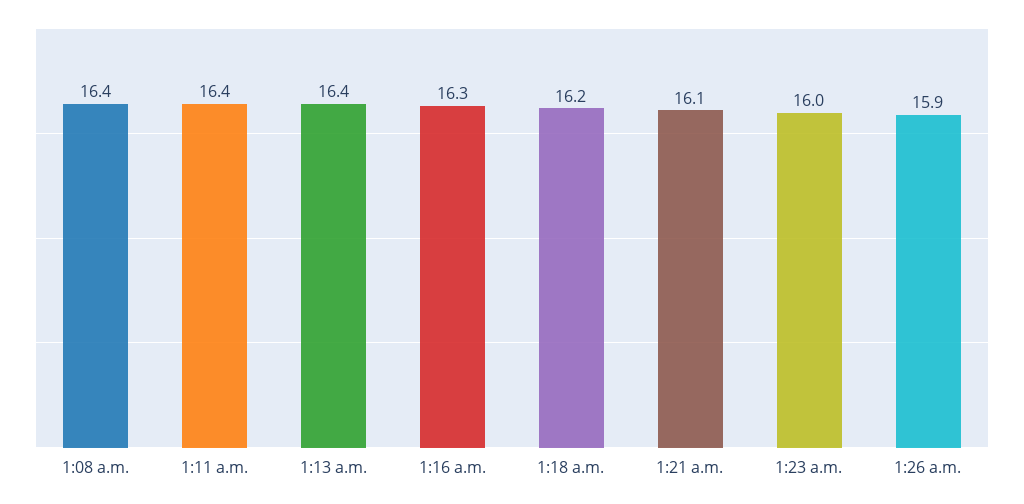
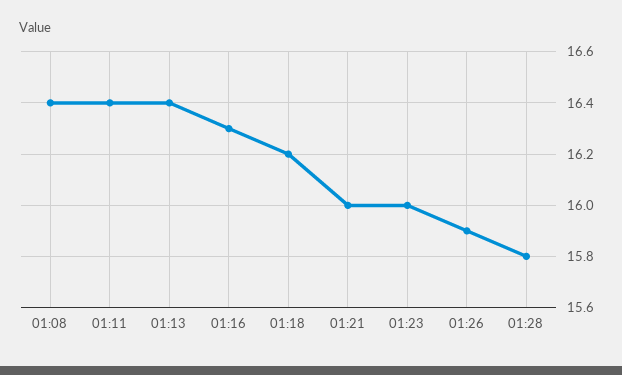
1:21 a.m.: 16.1 -> 16
01:28: none -> 15.8

